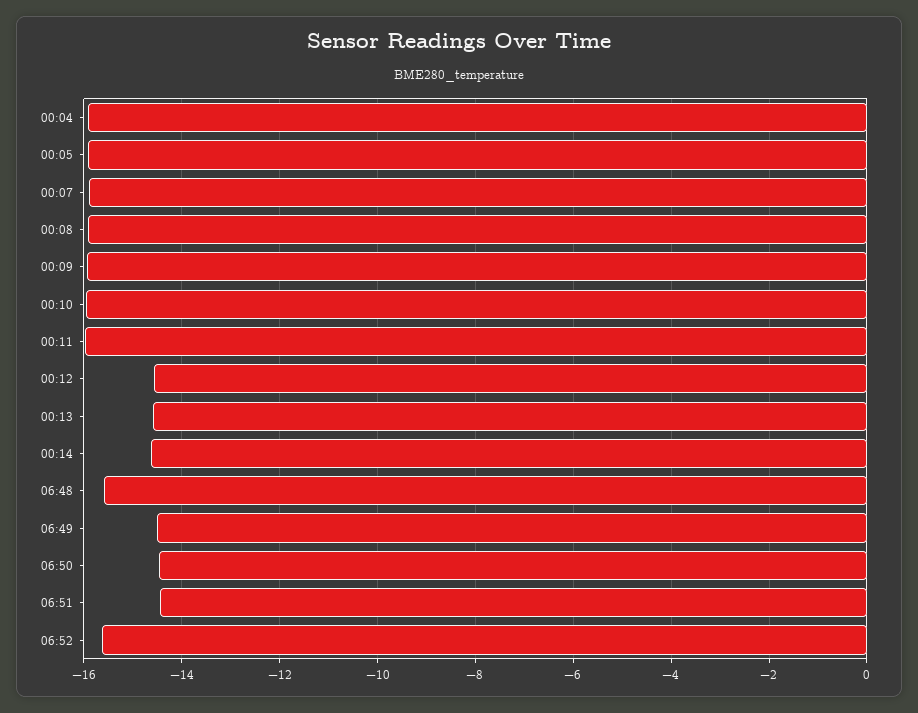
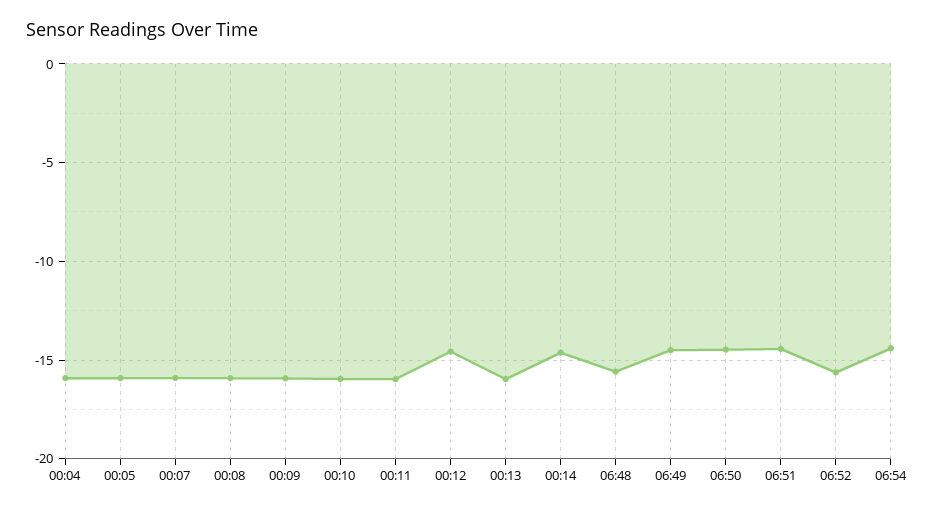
00:13: -14.6 -> -16
06:54: none -> -14.5

